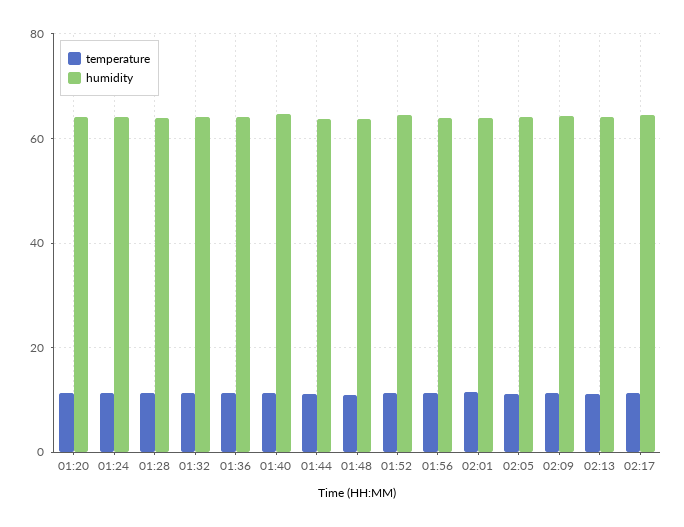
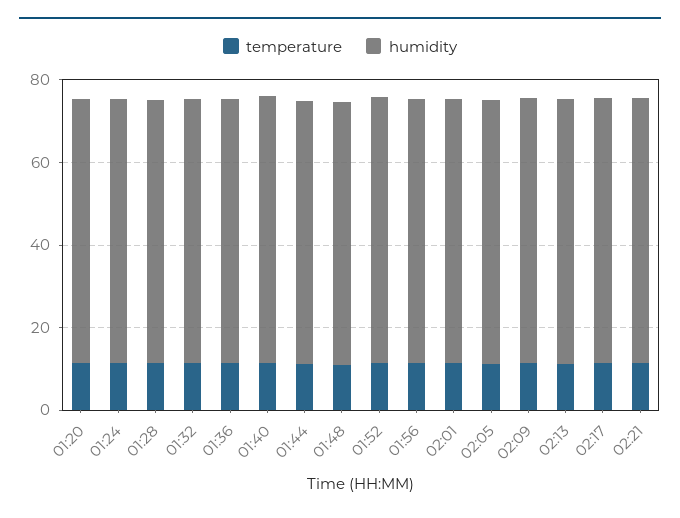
temperature, 02:21: none -> 10
humidity, 02:21: none -> 65

